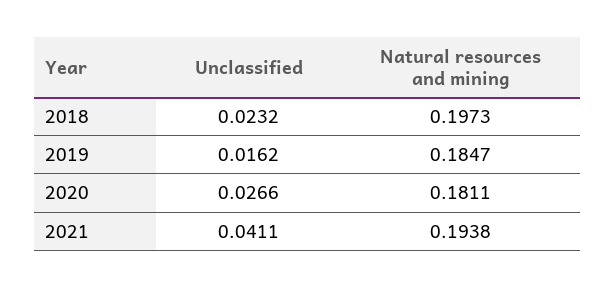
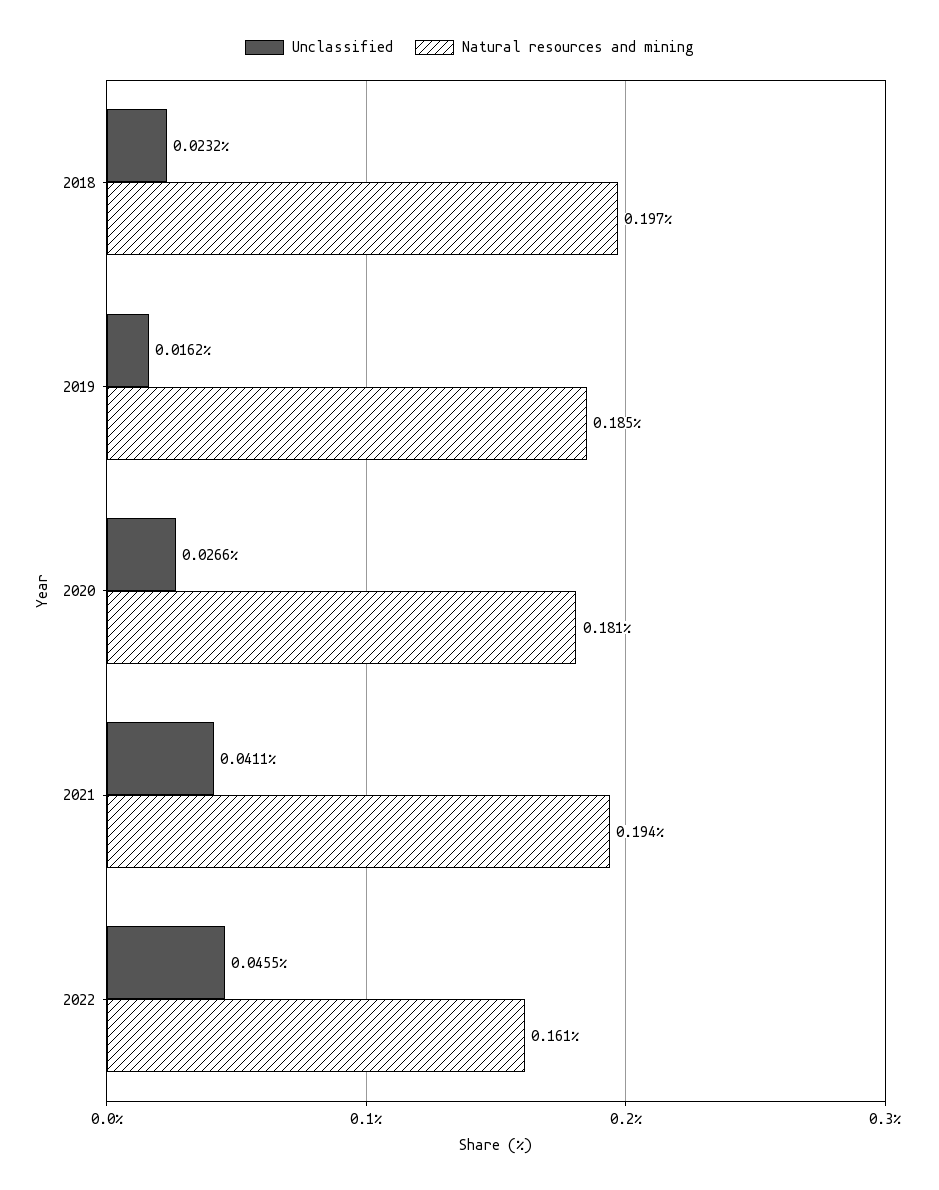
Unclassified, 2022: none -> 0.0455
Natural resources and mining, 2022: none -> 0.161

